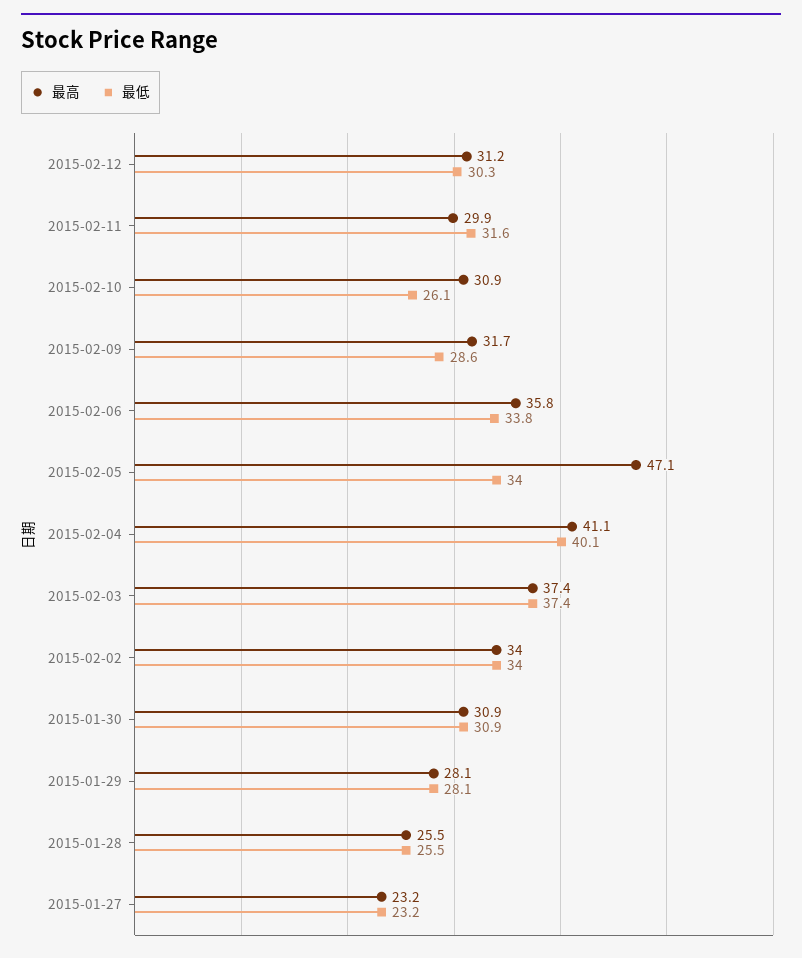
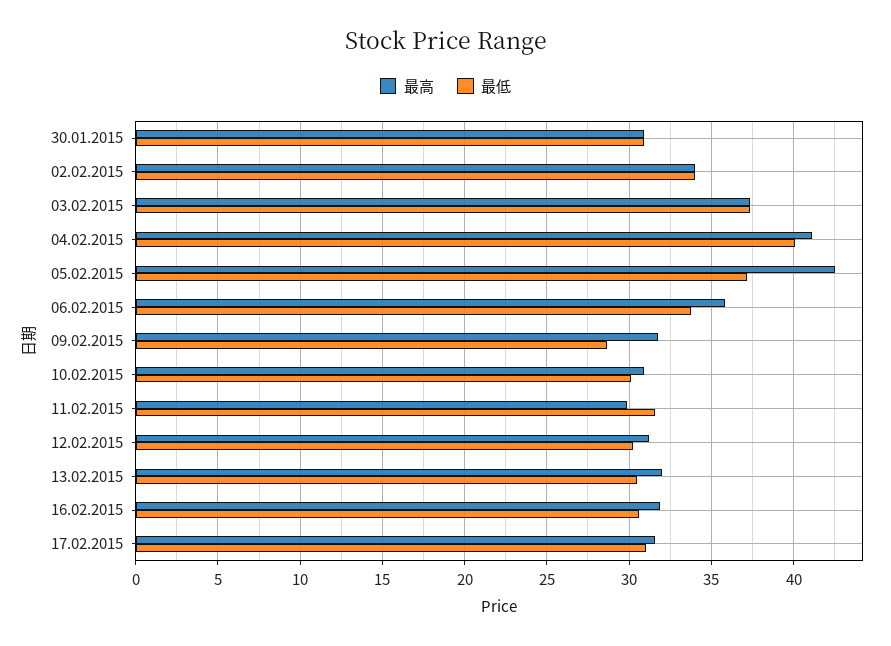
最低, 2015-02-10: 26.1 -> 30
最高, 2015-02-05: 47.1 -> 42.5
最低, 2015-02-05: 34 -> 37
最高, 2015-01-29: 28.1 -> none
最低, 2015-01-29: 28.1 -> none
最高, 2015-01-28: 25.5 -> none
最低, 2015-01-28: 25.5 -> none
最高, 2015-01-27: 23.2 -> none
最低, 2015-01-27: 23.2 -> none
最高, 13.02.2015: none -> 32
最低, 13.02.2015: none -> 30.5
最高, 16.02.2015: none -> 32
最低, 16.02.2015: none -> 30.5
最高, 17.02.2015: none -> 31.5
最低, 17.02.2015: none -> 31

